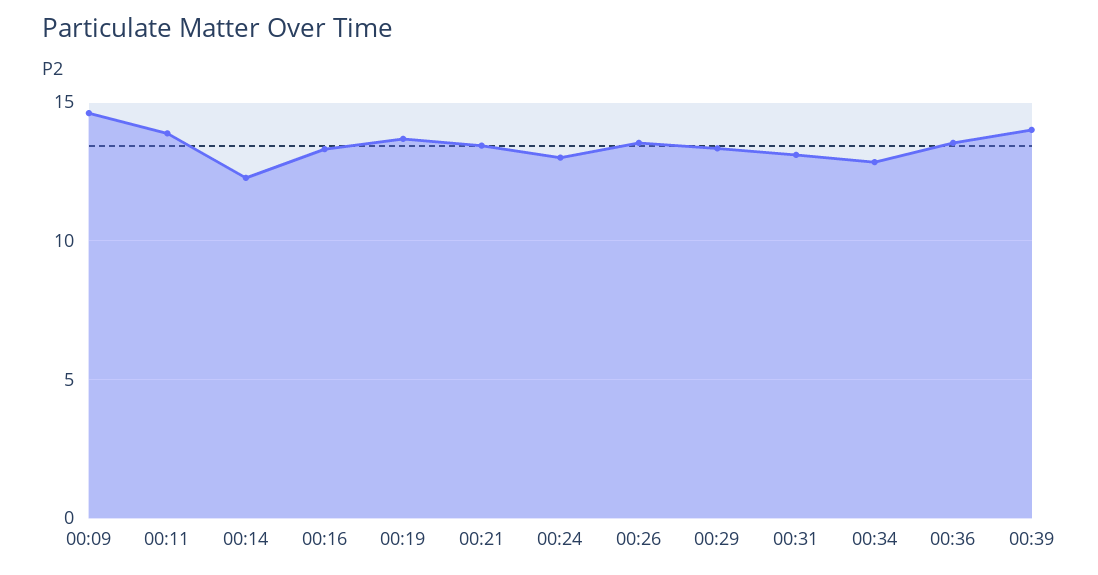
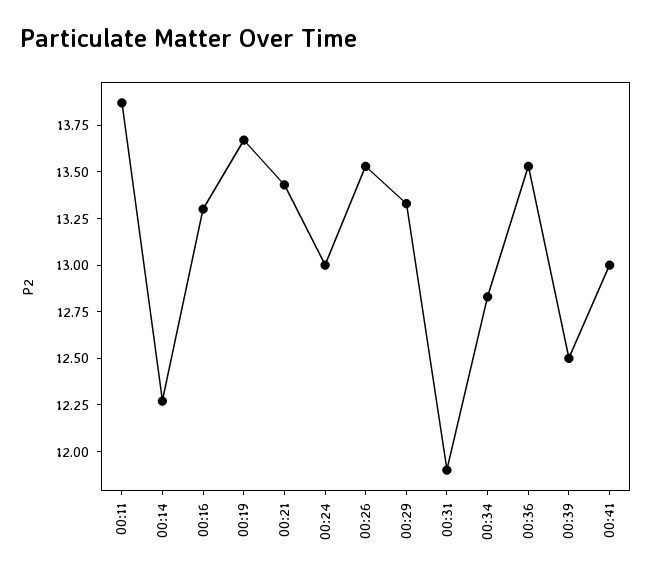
00:09: 14.5 -> none
00:31: 13 -> 11.9
00:39: 14 -> 12.5
00:41: none -> 13

